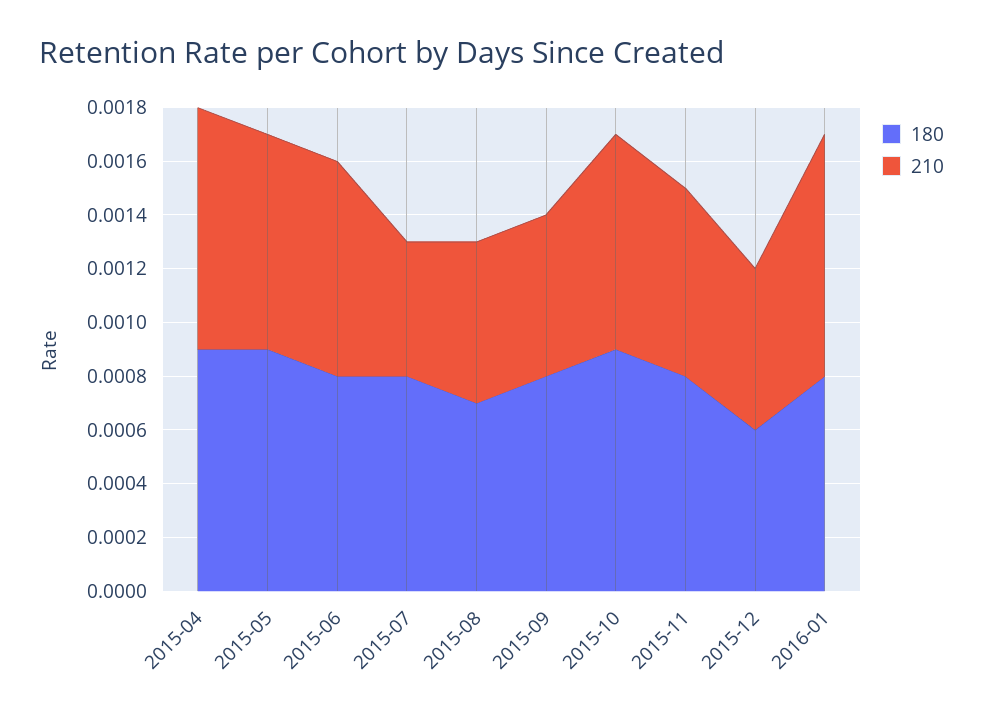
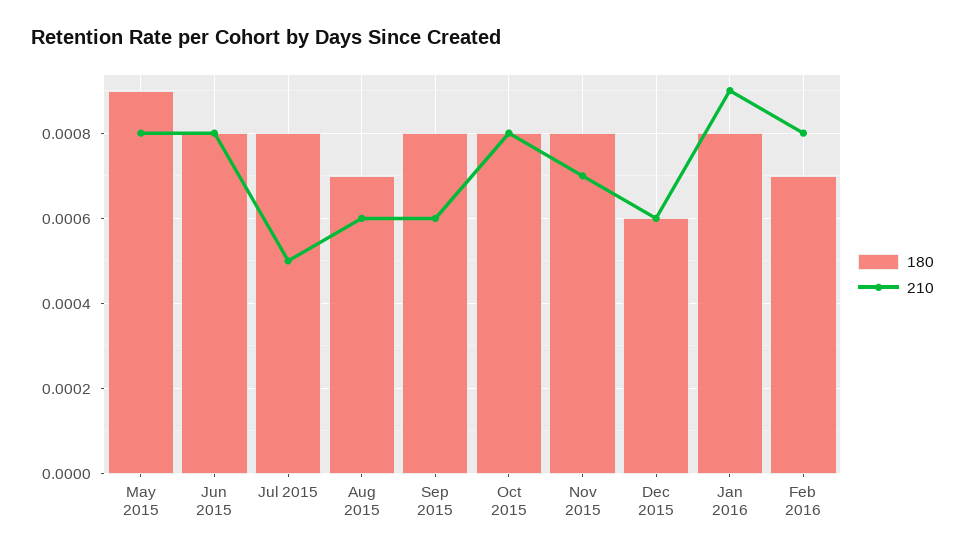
180, 2015-04: 0.0009 -> none
210, 2015-04: 0.0009 -> none
180, 2015-10: 0.0009 -> 0.0008
180, Feb 2016: none -> 0.0007
210, Feb 2016: none -> 0.0008

